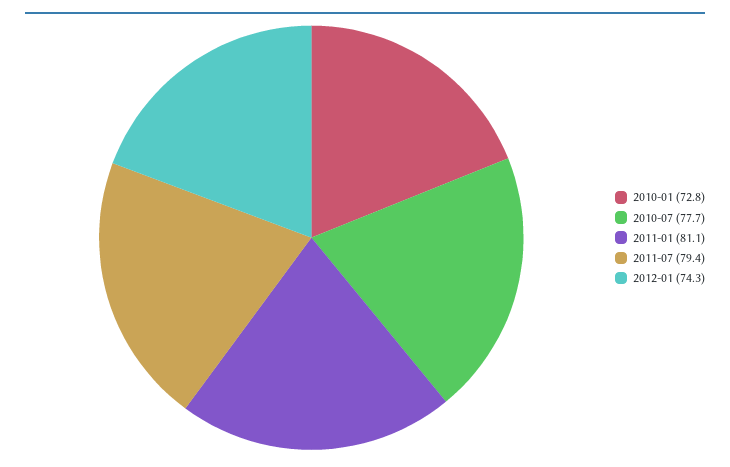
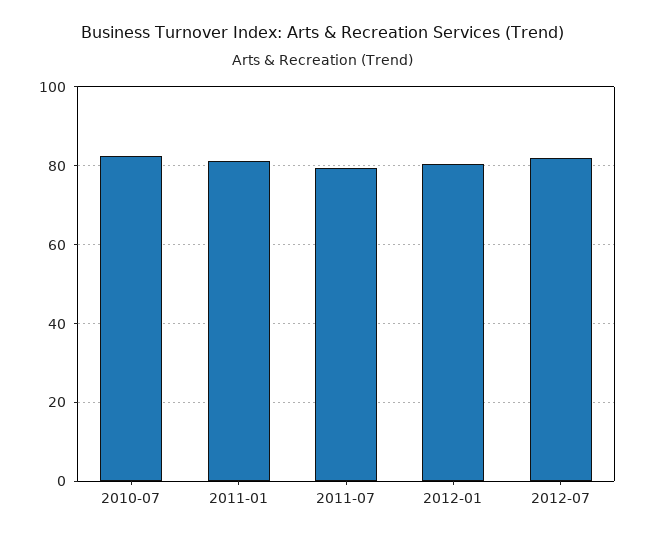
2010-01: 72.8 -> none
2010-07: 77.7 -> 82
2012-01: 74.3 -> 80
2012-07: none -> 82

